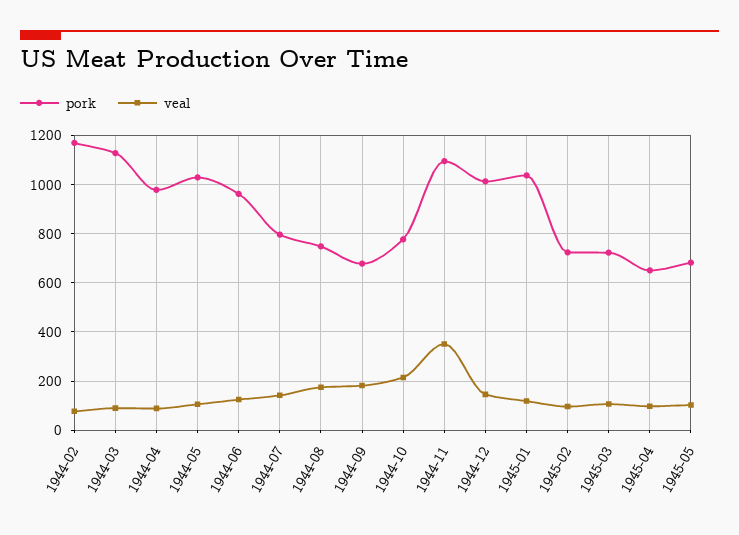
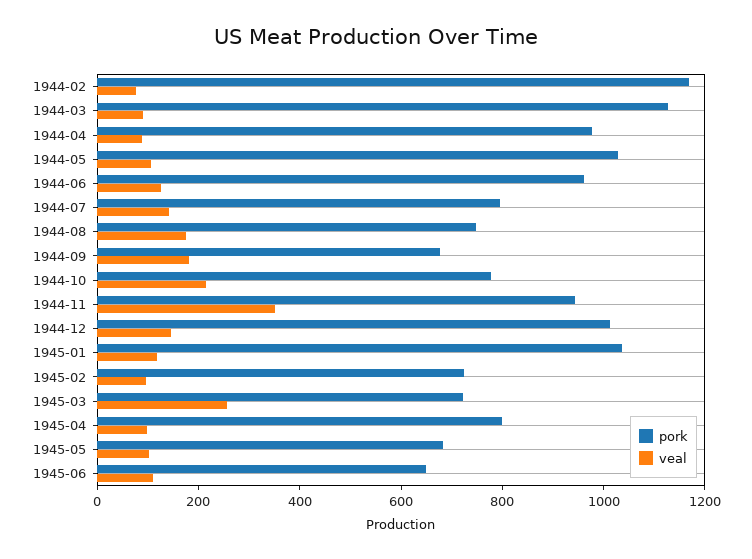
pork, 1944-11: 1100 -> 950
veal, 1945-03: 100 -> 250
pork, 1945-04: 650 -> 800
pork, 1945-06: none -> 650
veal, 1945-06: none -> 100

